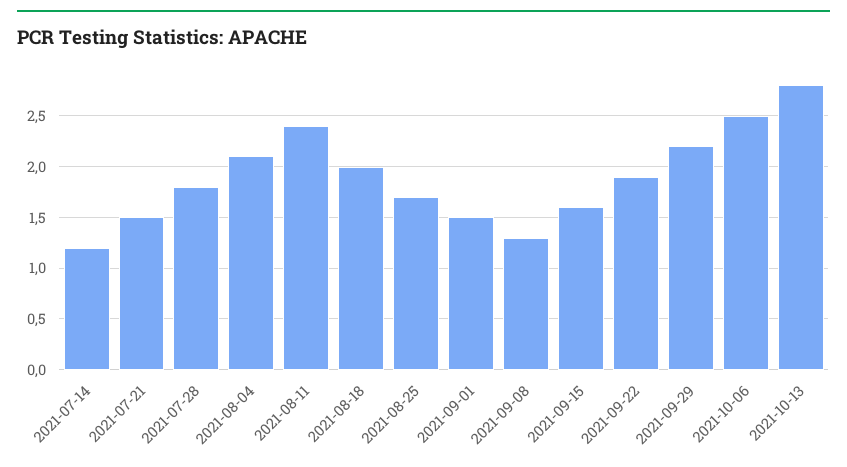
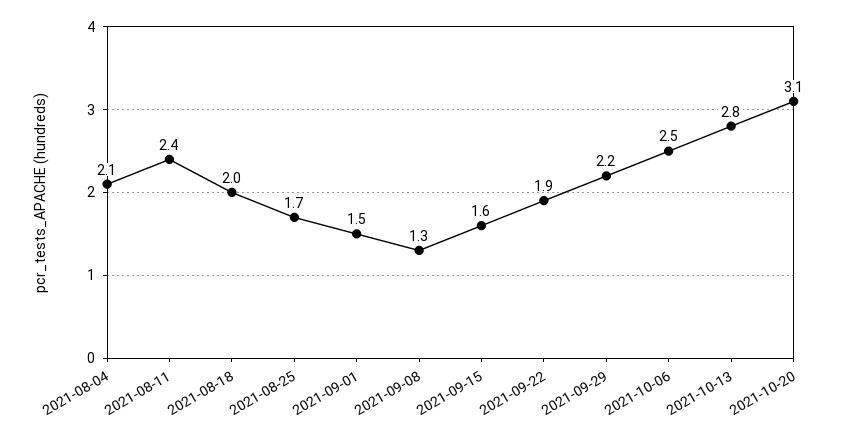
2021-07-14: 1.2 -> none
2021-07-21: 1.5 -> none
2021-07-28: 1.8 -> none
2021-10-20: none -> 3.1

